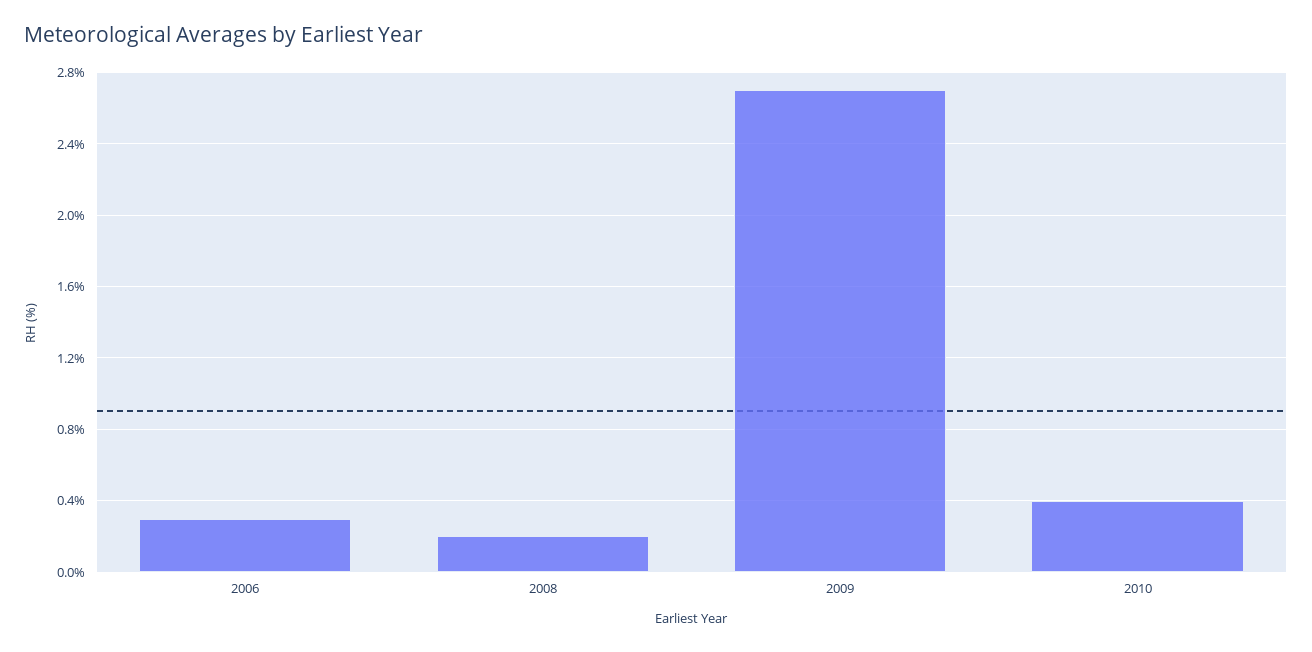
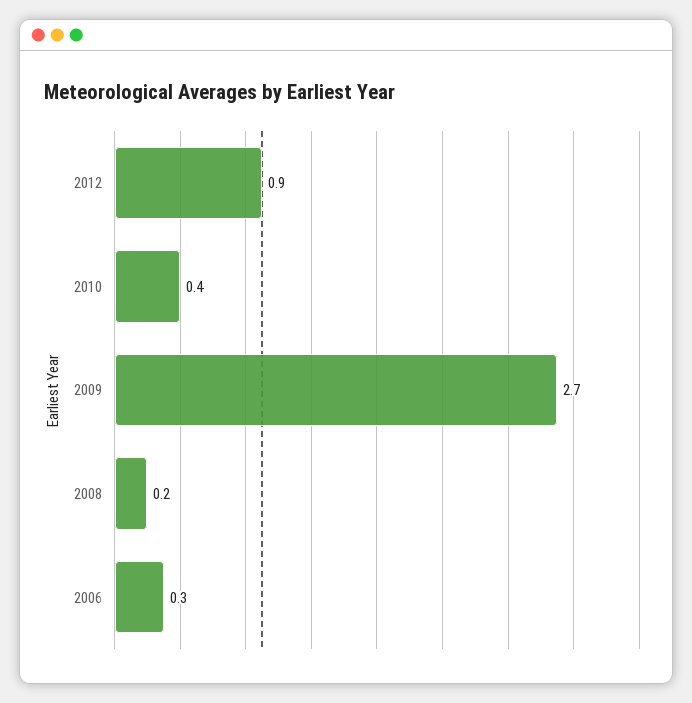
2012: none -> 0.9

